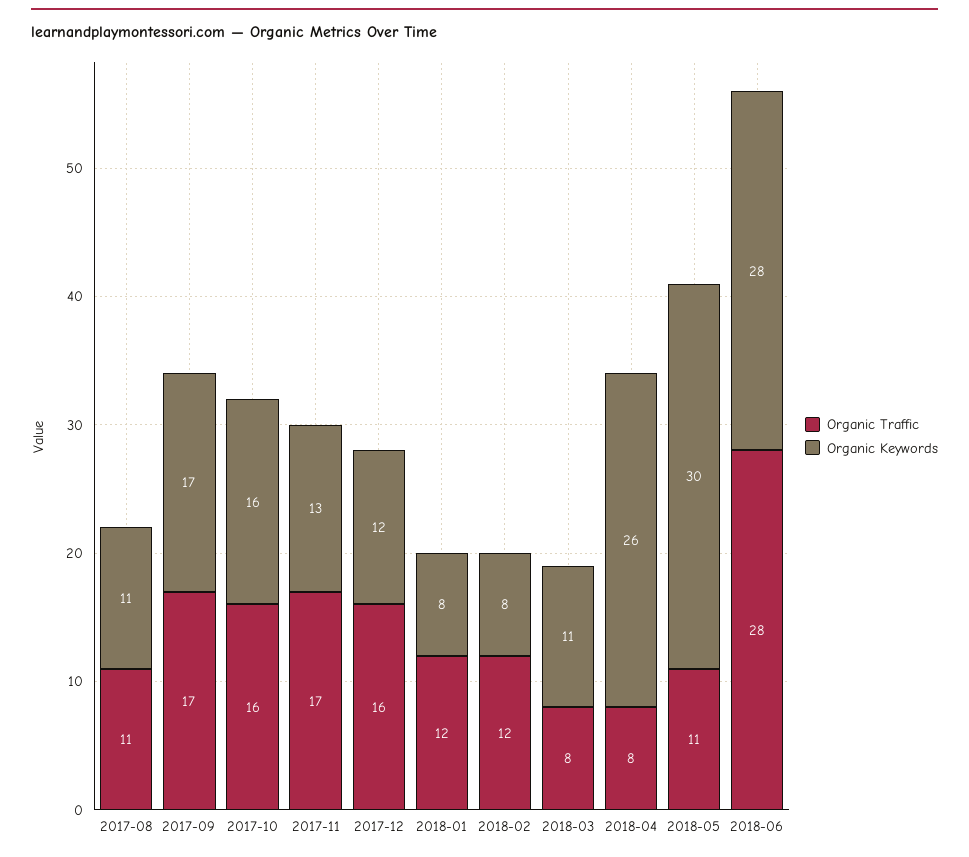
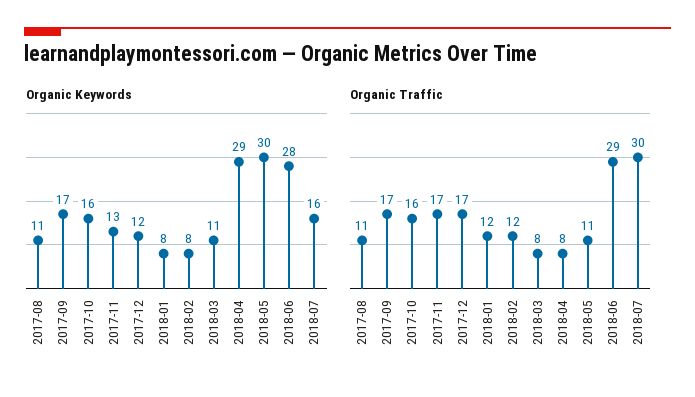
Organic Traffic, 2017-12: 16 -> 17
Organic Keywords, 2018-04: 26 -> 29
Organic Traffic, 2018-06: 28 -> 29
Organic Keywords, 2018-07: none -> 16
Organic Traffic, 2018-07: none -> 30

